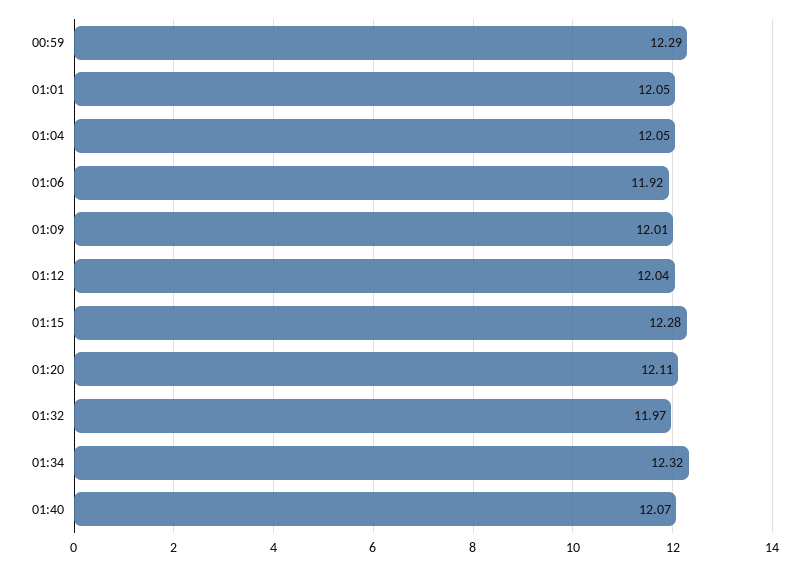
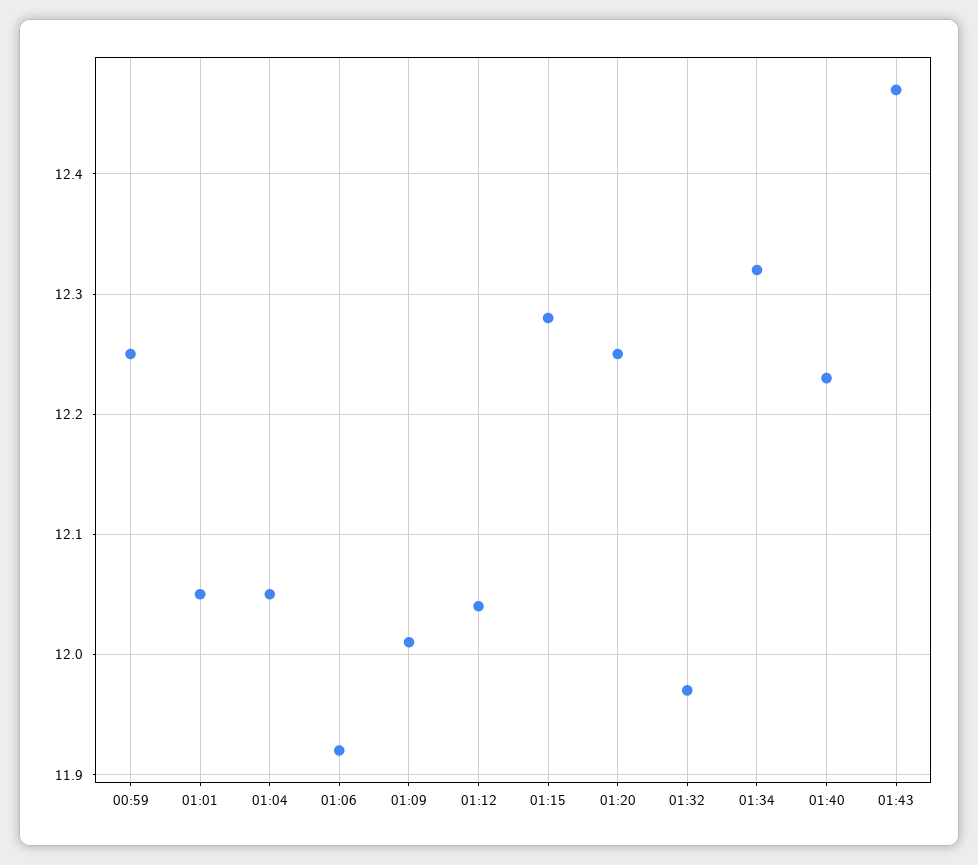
00:59: 12.29 -> 12.25
01:20: 12.11 -> 12.25
01:40: 12.07 -> 12.23
01:43: none -> 12.47

